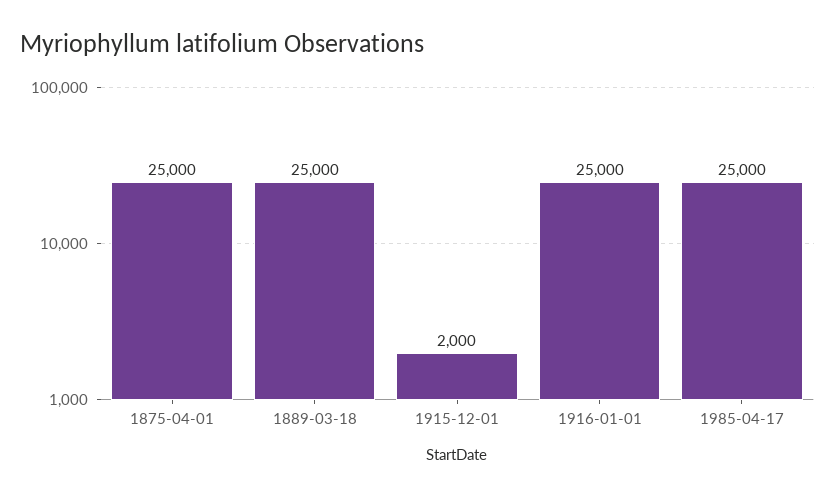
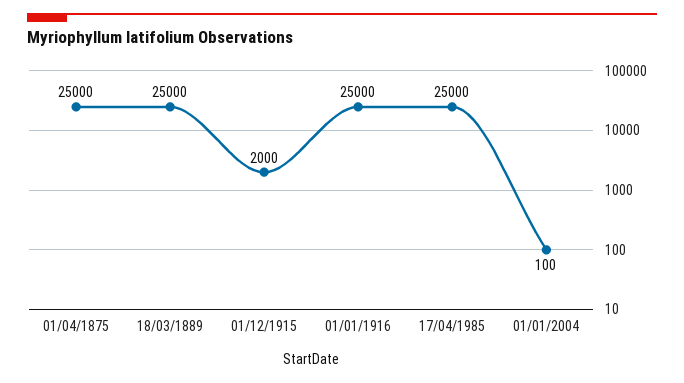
01/01/2004: none -> 100

